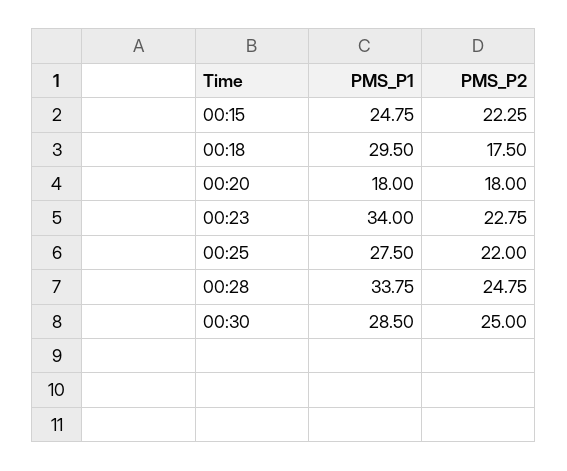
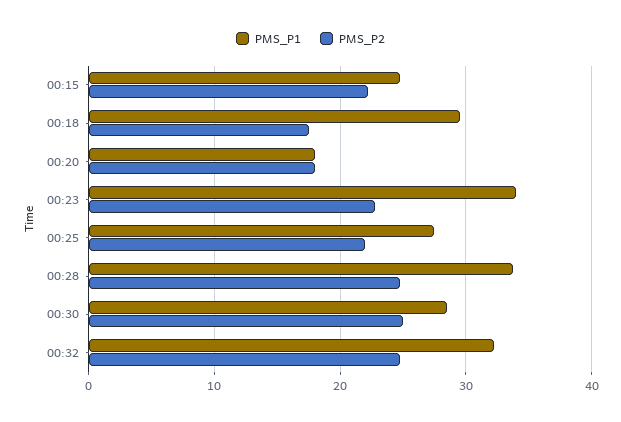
PMS_P1, 00:32: none -> 32
PMS_P2, 00:32: none -> 25

